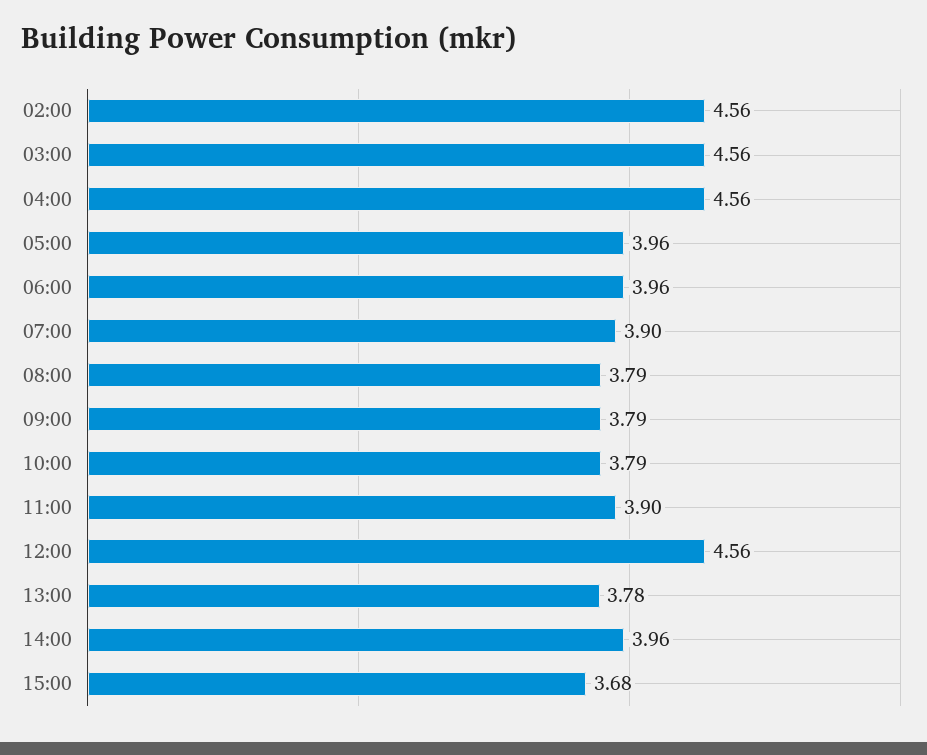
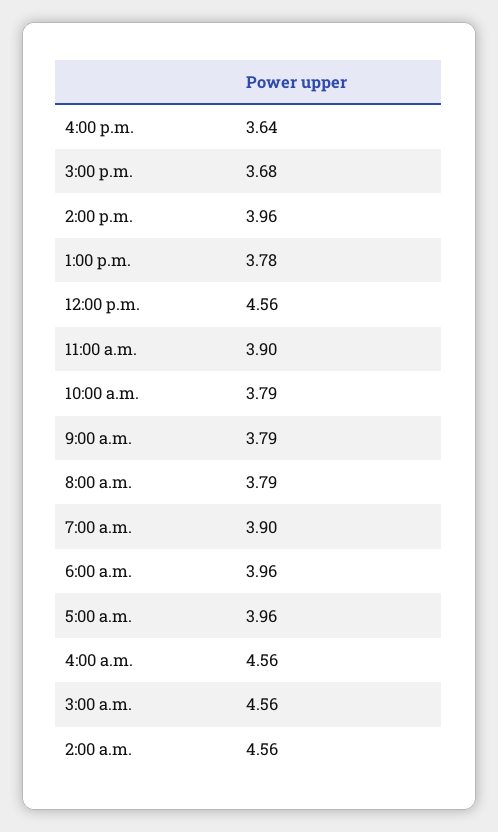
4:00 p.m.: none -> 3.64

